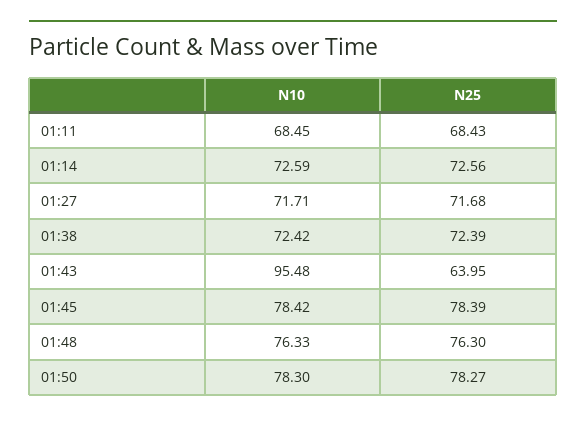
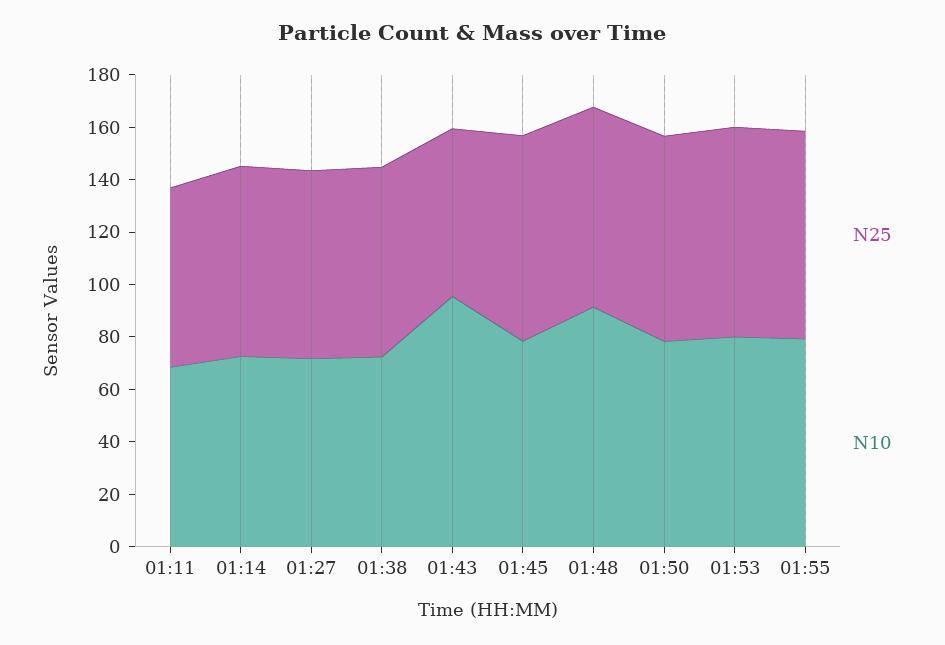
N10, 01:48: 76.33 -> 90
N25, 01:53: none -> 80
N10, 01:53: none -> 80
N25, 01:55: none -> 80
N10, 01:55: none -> 80

